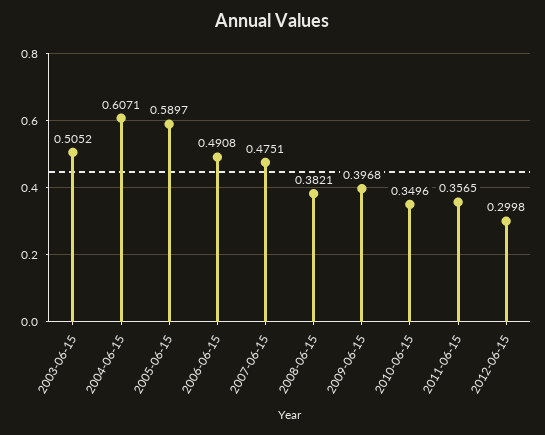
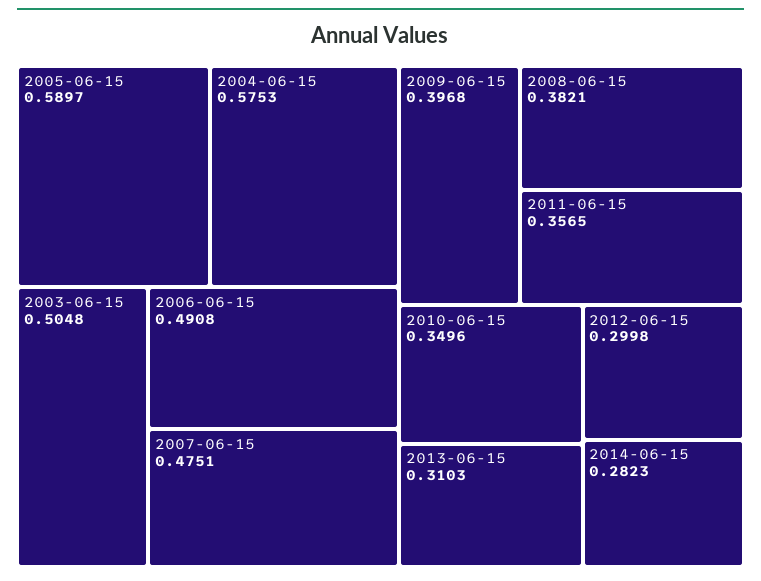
2003-06-15: 0.5052 -> 0.5048
2004-06-15: 0.6071 -> 0.5753
2013-06-15: none -> 0.3103
2014-06-15: none -> 0.2823

